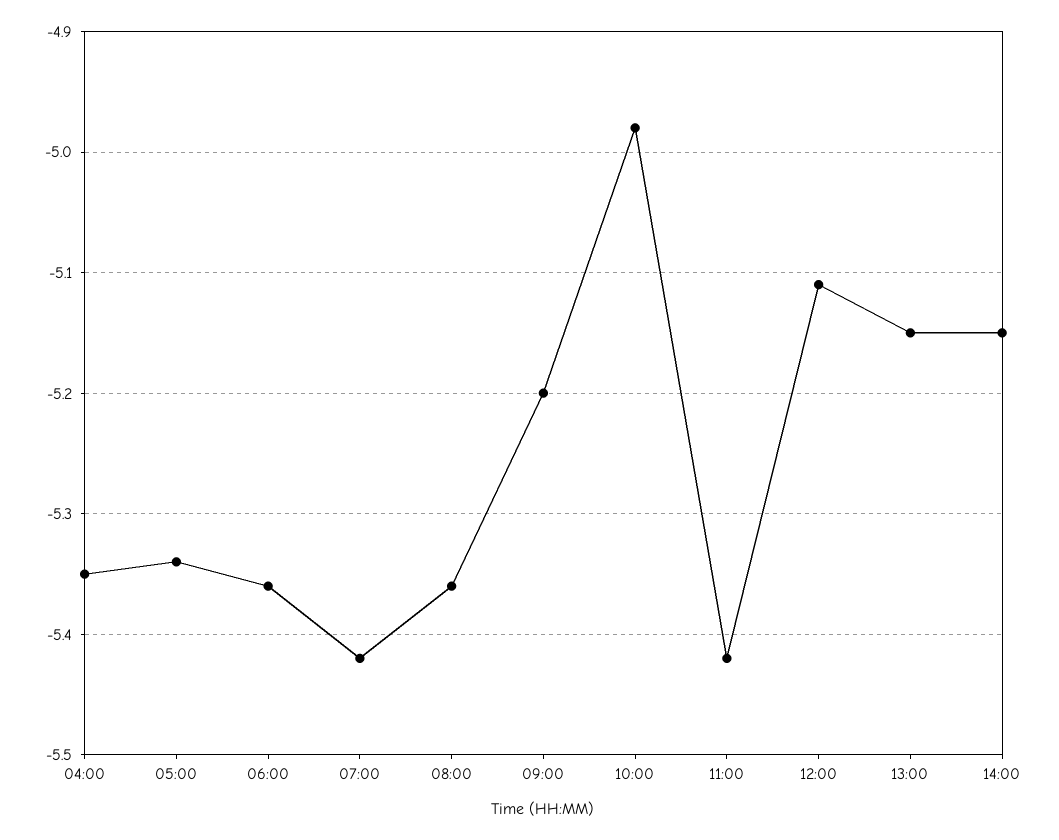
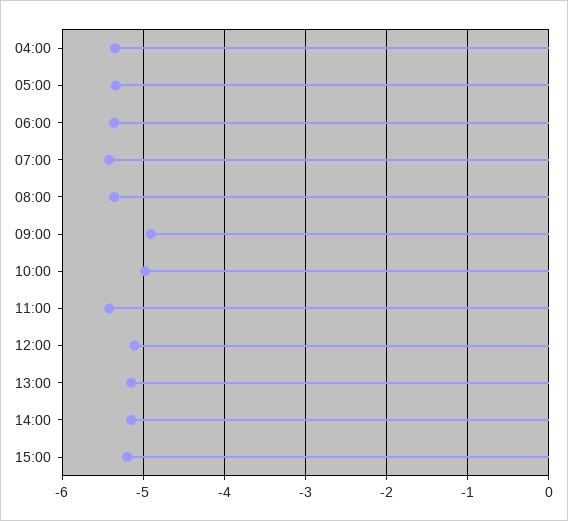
09:00: -5.2 -> -4.9
15:00: none -> -5.2

